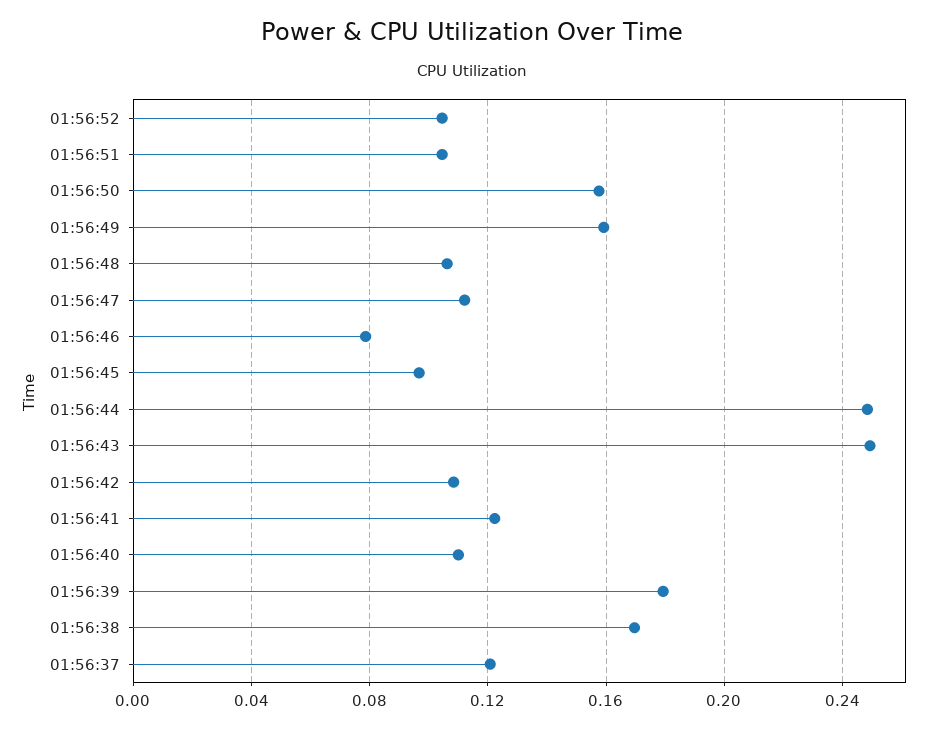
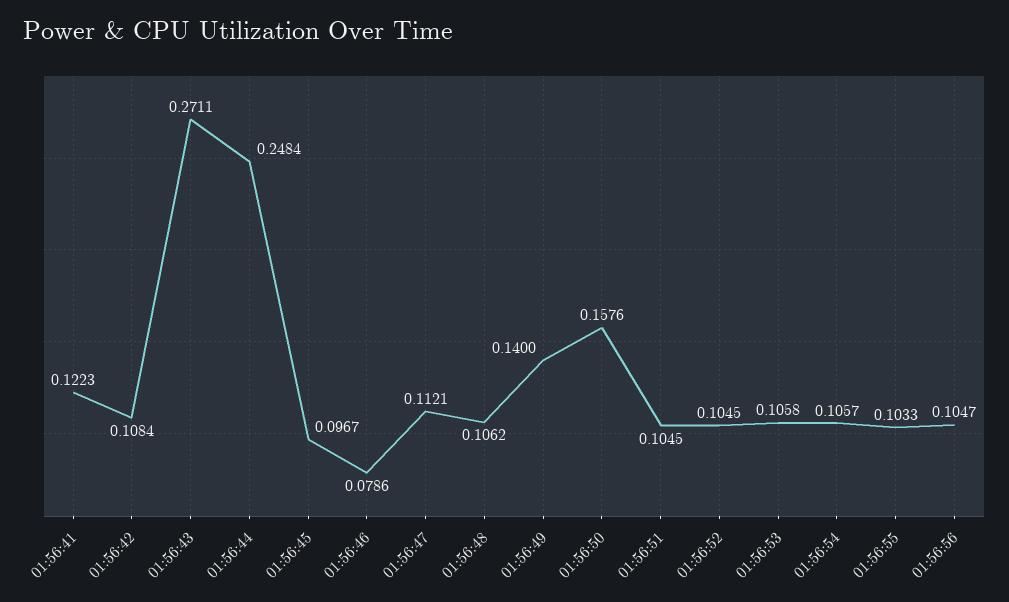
01:56:49: 0.16 -> 0.14
01:56:43: 0.25 -> 0.2711
01:56:40: 0.11 -> none
01:56:39: 0.18 -> none
01:56:38: 0.17 -> none
01:56:37: 0.12 -> none
01:56:53: none -> 0.1058
01:56:54: none -> 0.1057
01:56:55: none -> 0.1033
01:56:56: none -> 0.1047

